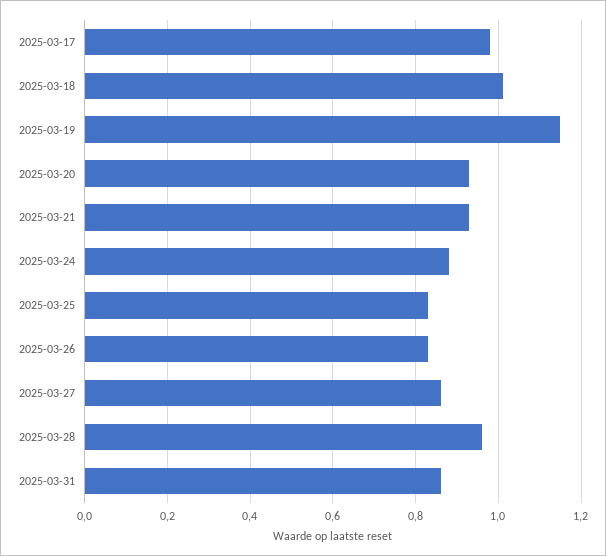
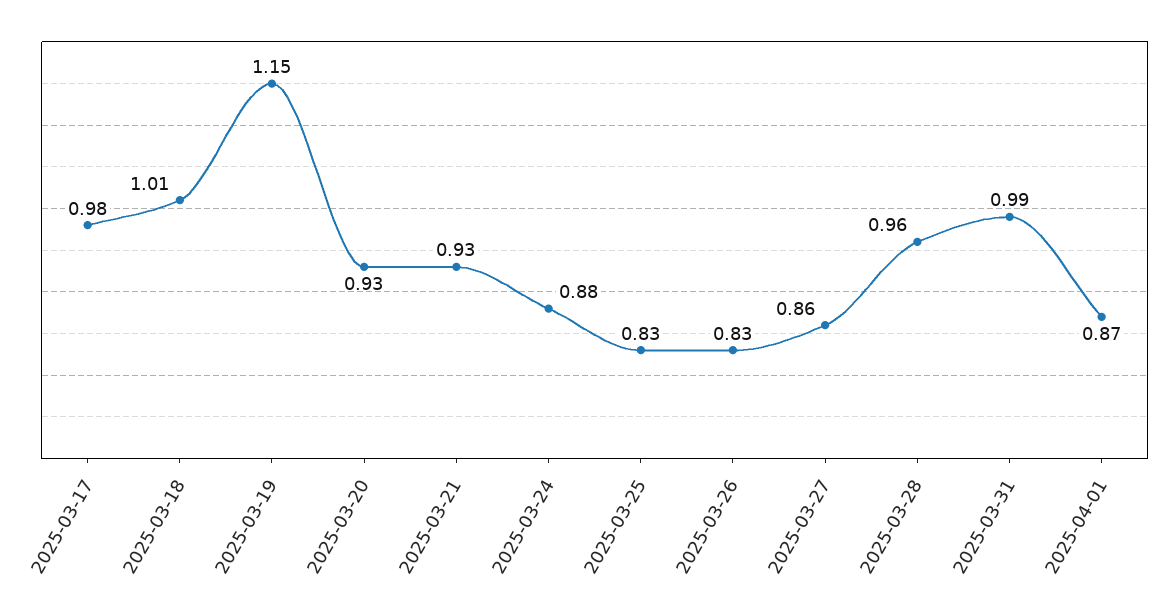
2025-03-31: 0.85 -> 0.99
2025-04-01: none -> 0.87

